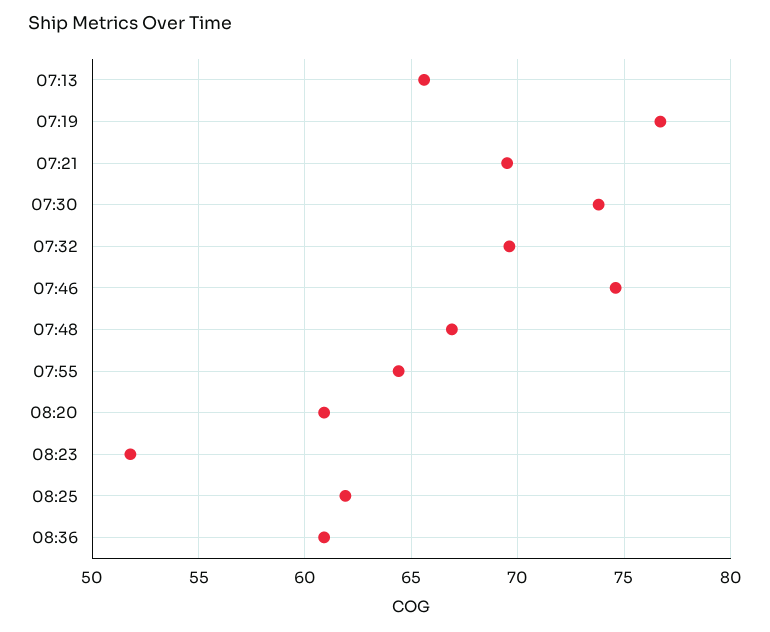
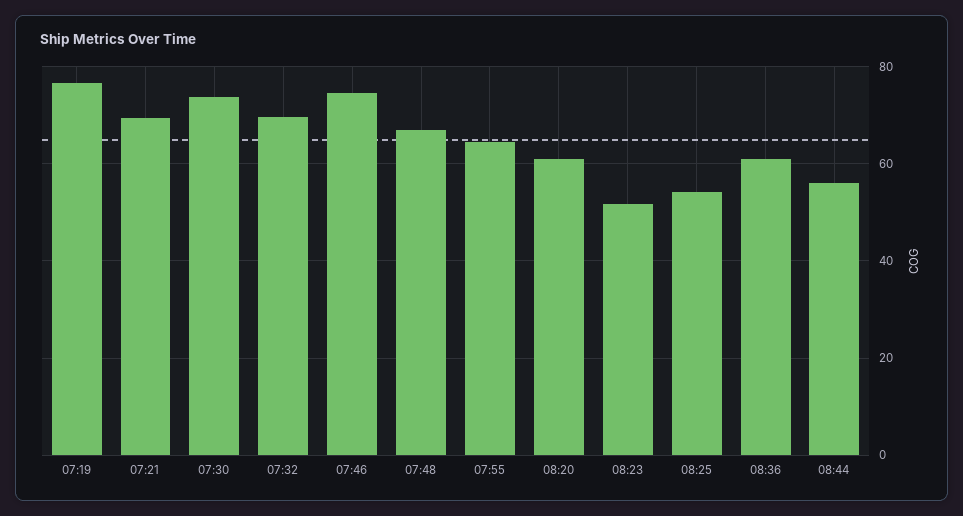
07:13: 65.5 -> none
08:25: 62 -> 54
08:44: none -> 56

